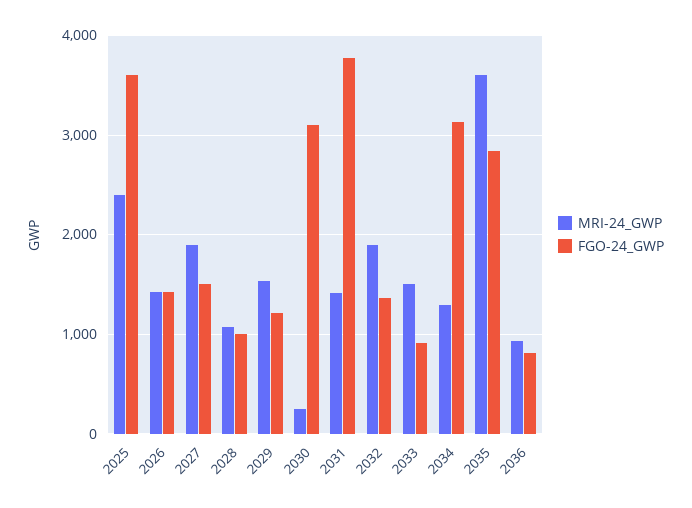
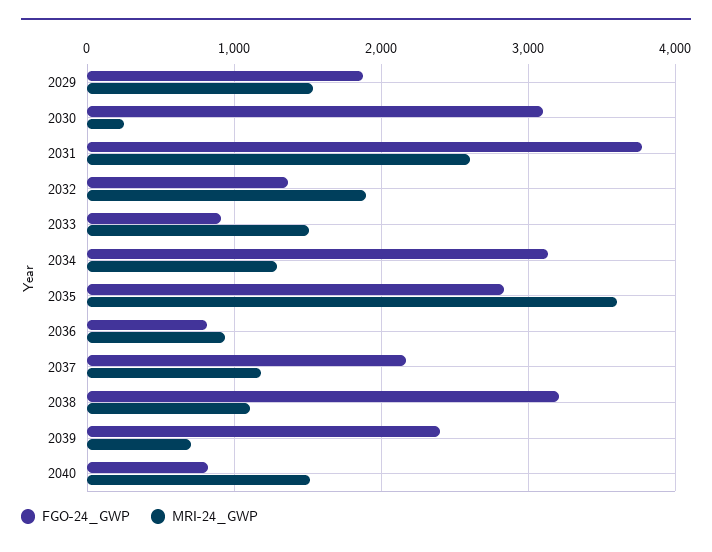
MRI-24_GWP, 2025: 2400 -> none
FGO-24_GWP, 2025: 3600 -> none
MRI-24_GWP, 2026: 1400 -> none
FGO-24_GWP, 2026: 1400 -> none
MRI-24_GWP, 2027: 1900 -> none
FGO-24_GWP, 2027: 1500 -> none
MRI-24_GWP, 2028: 1100 -> none
FGO-24_GWP, 2028: 1000 -> none
FGO-24_GWP, 2029: 1200 -> 1900
MRI-24_GWP, 2031: 1400 -> 2600
FGO-24_GWP, 2037: none -> 2200
MRI-24_GWP, 2037: none -> 1200
FGO-24_GWP, 2038: none -> 3200
MRI-24_GWP, 2038: none -> 1100
FGO-24_GWP, 2039: none -> 2400
MRI-24_GWP, 2039: none -> 700
FGO-24_GWP, 2040: none -> 800
MRI-24_GWP, 2040: none -> 1500

